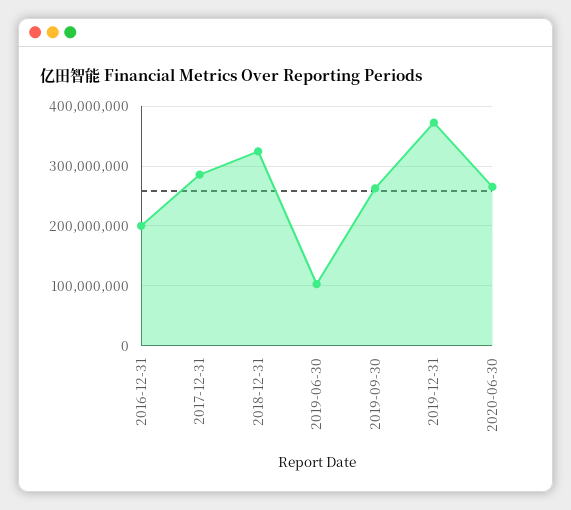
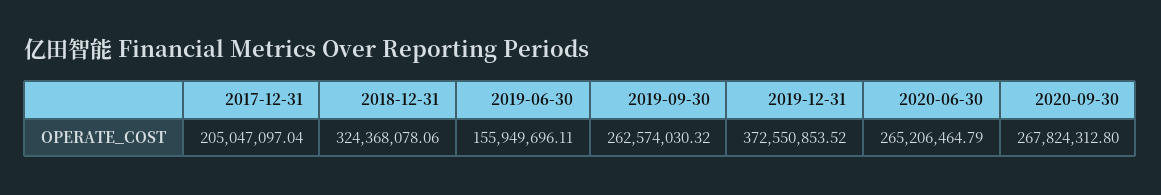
2016-12-31: 200000000 -> none
2017-12-31: 280000000 -> 205047097.04
2019-06-30: 100000000 -> 155949696.11
2020-09-30: none -> 267824312.8

